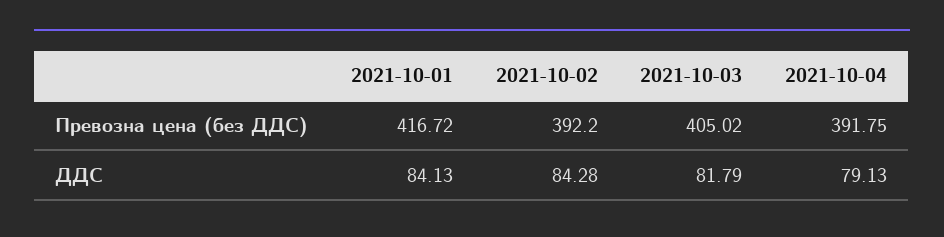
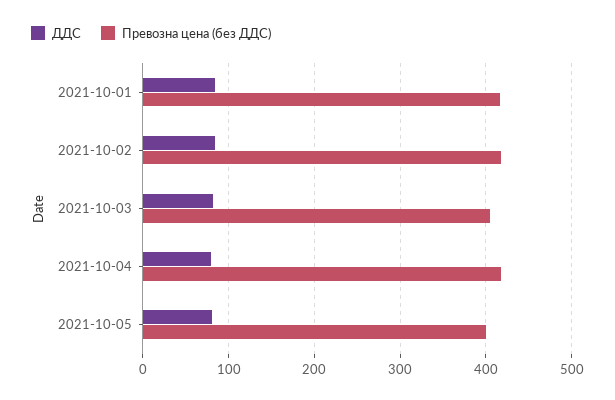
Превозна цена (без ДДС), 2021-10-02: 392.2 -> 420
Превозна цена (без ДДС), 2021-10-04: 391.75 -> 420
ДДС, 2021-10-05: none -> 80
Превозна цена (без ДДС), 2021-10-05: none -> 400

